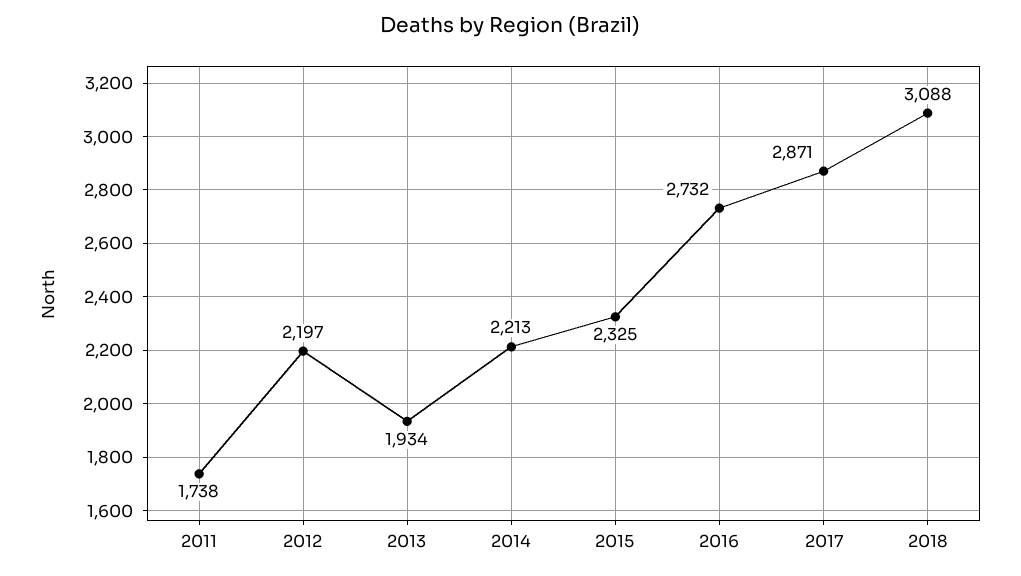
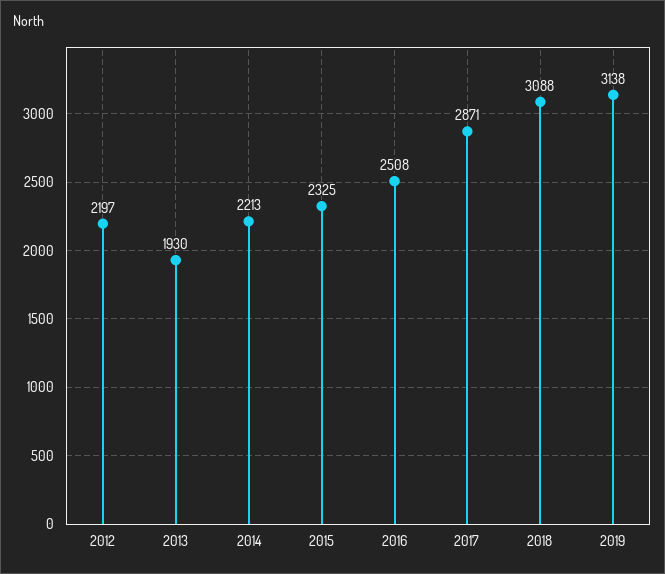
2011: 1738 -> none
2013: 1934 -> 1930
2016: 2732 -> 2508
2019: none -> 3138

